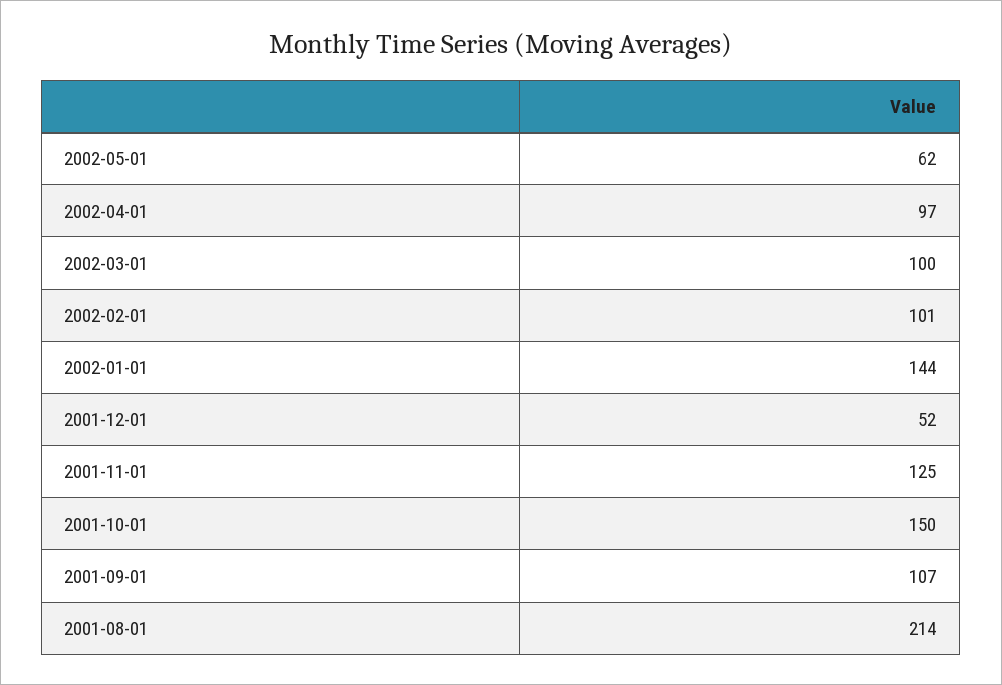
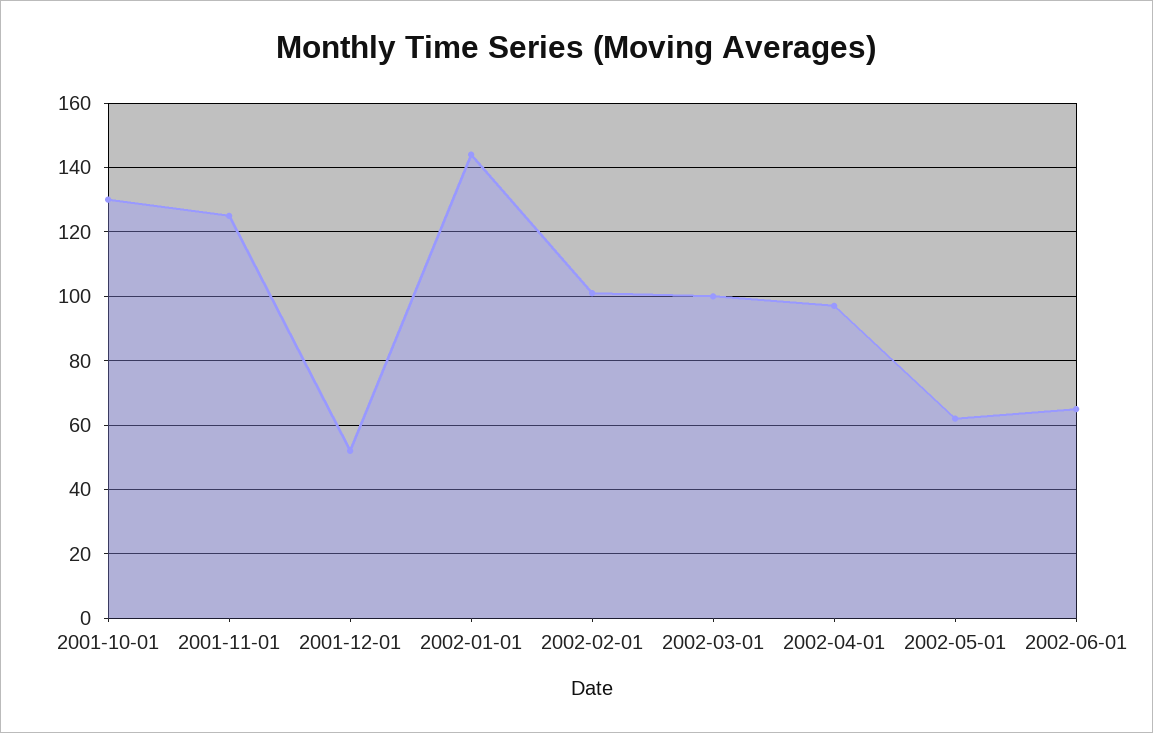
2001-10-01: 150 -> 130
2001-09-01: 107 -> none
2001-08-01: 214 -> none
2002-06-01: none -> 65

